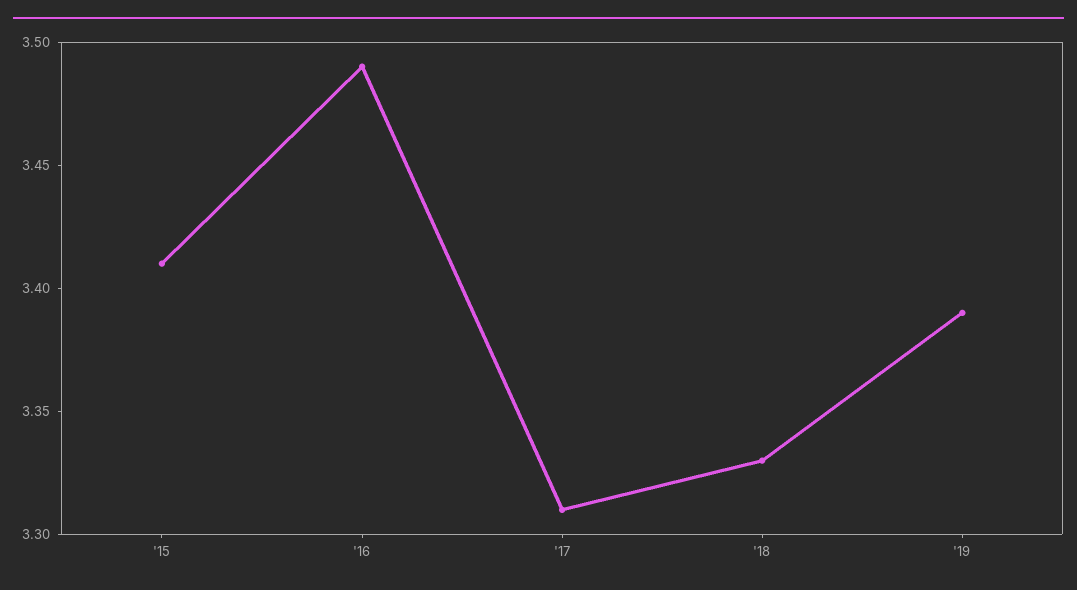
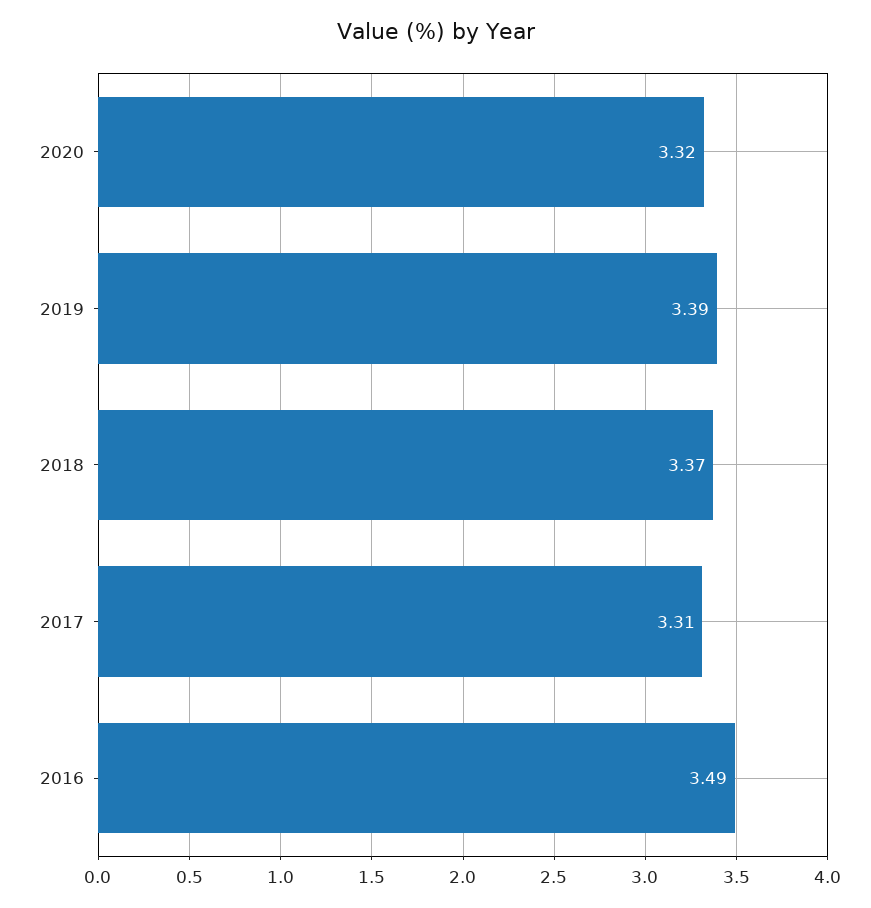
'15: 3.41 -> none
'18: 3.33 -> 3.37
2020: none -> 3.32

